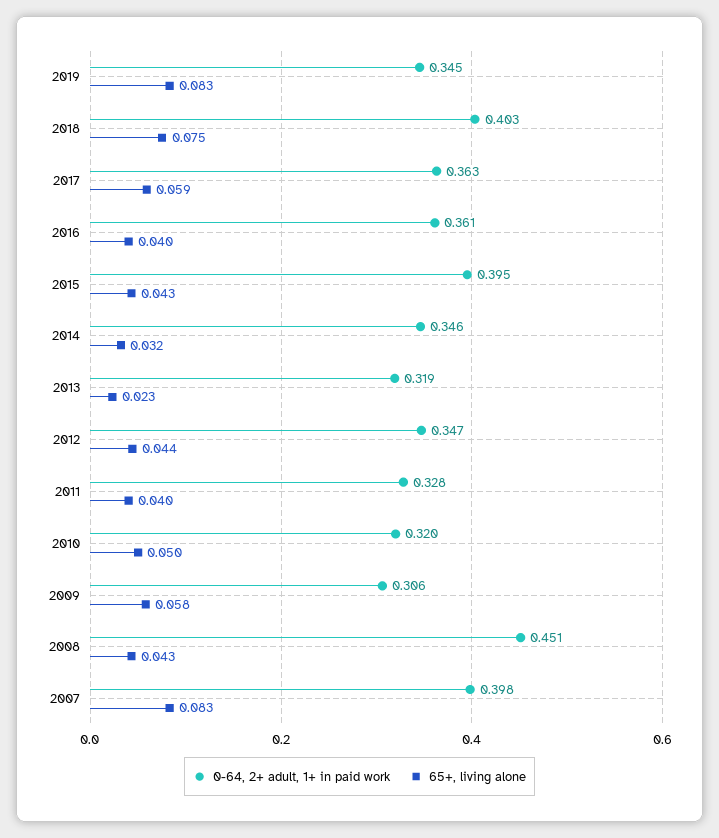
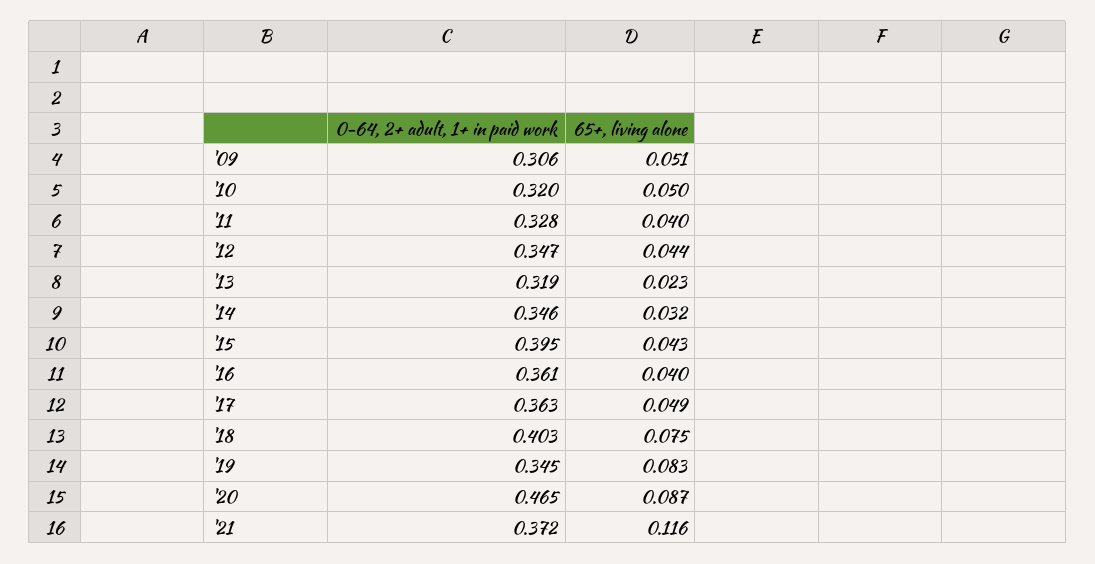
65+, living alone, 2017: 0.059 -> 0.049
65+, living alone, 2009: 0.058 -> 0.051
0-64, 2+ adult, 1+ in paid work, 2008: 0.451 -> none
65+, living alone, 2008: 0.043 -> none
0-64, 2+ adult, 1+ in paid work, 2007: 0.398 -> none
65+, living alone, 2007: 0.083 -> none
0-64, 2+ adult, 1+ in paid work, '20: none -> 0.465
65+, living alone, '20: none -> 0.087
0-64, 2+ adult, 1+ in paid work, '21: none -> 0.372
65+, living alone, '21: none -> 0.116

